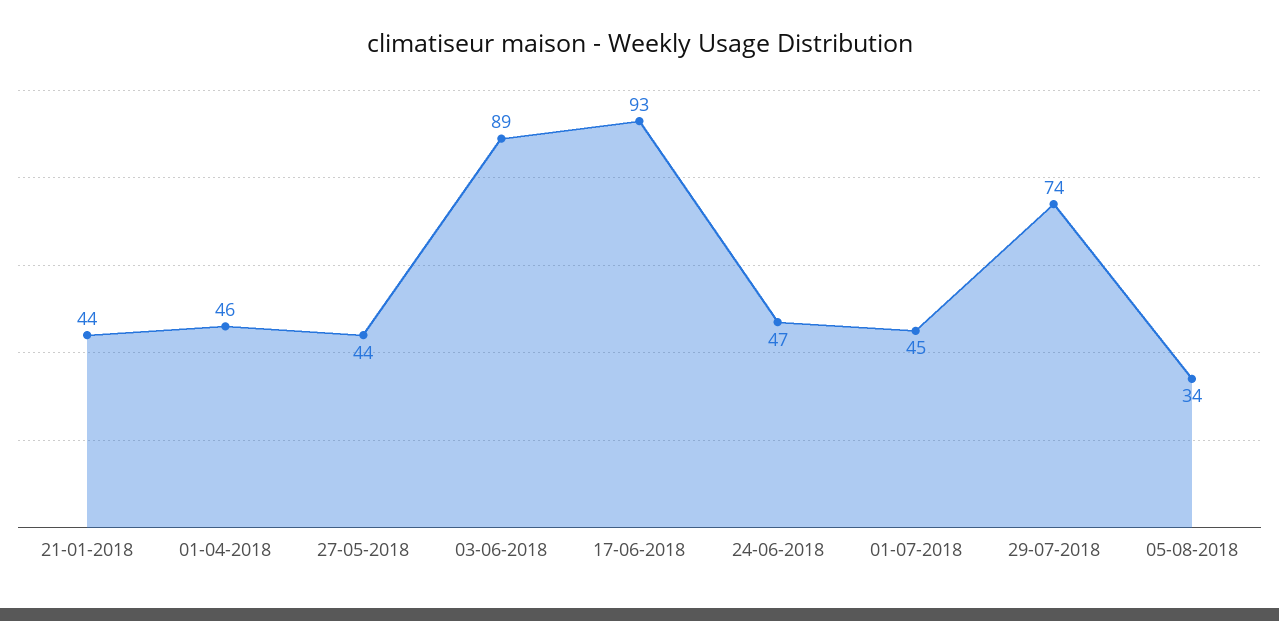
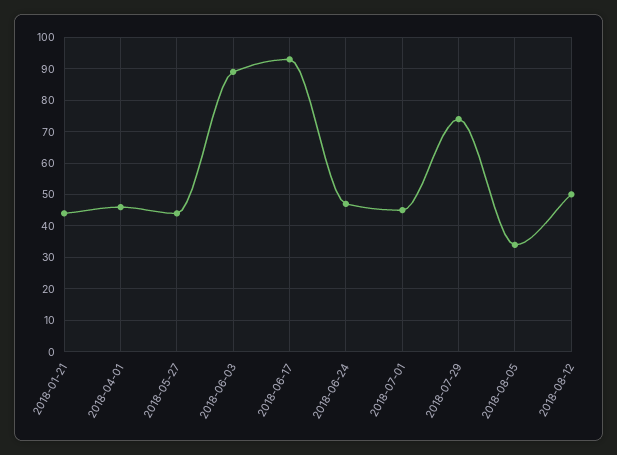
2018-08-12: none -> 50

